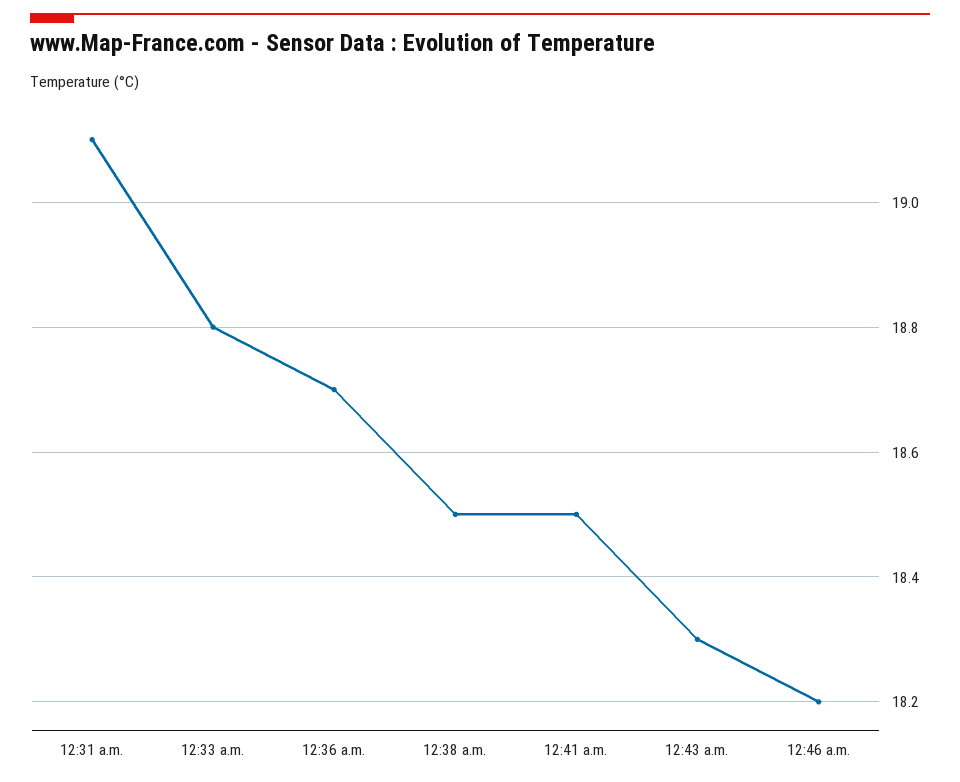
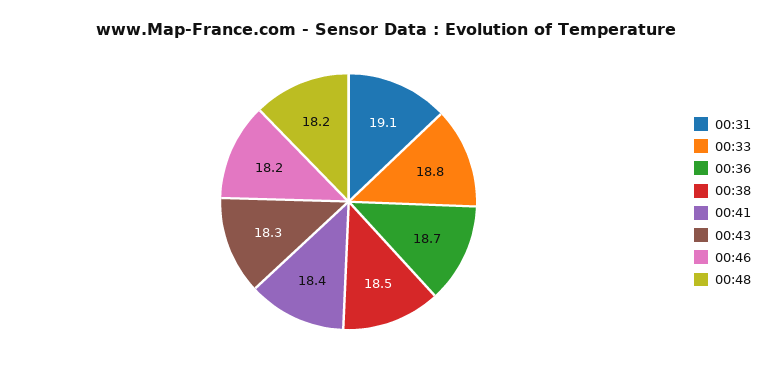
12:41 a.m.: 18.5 -> 18.4
00:48: none -> 18.2

